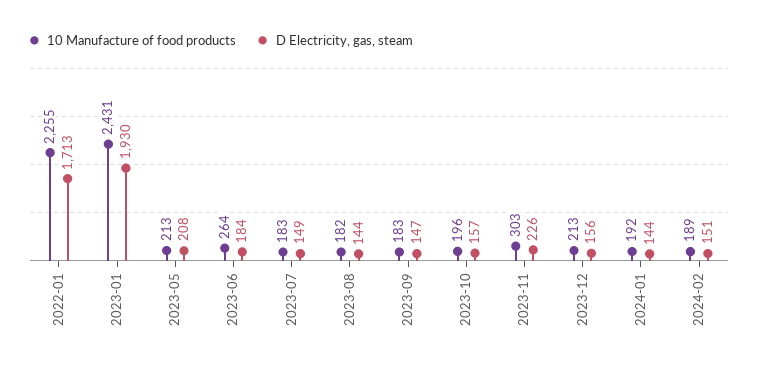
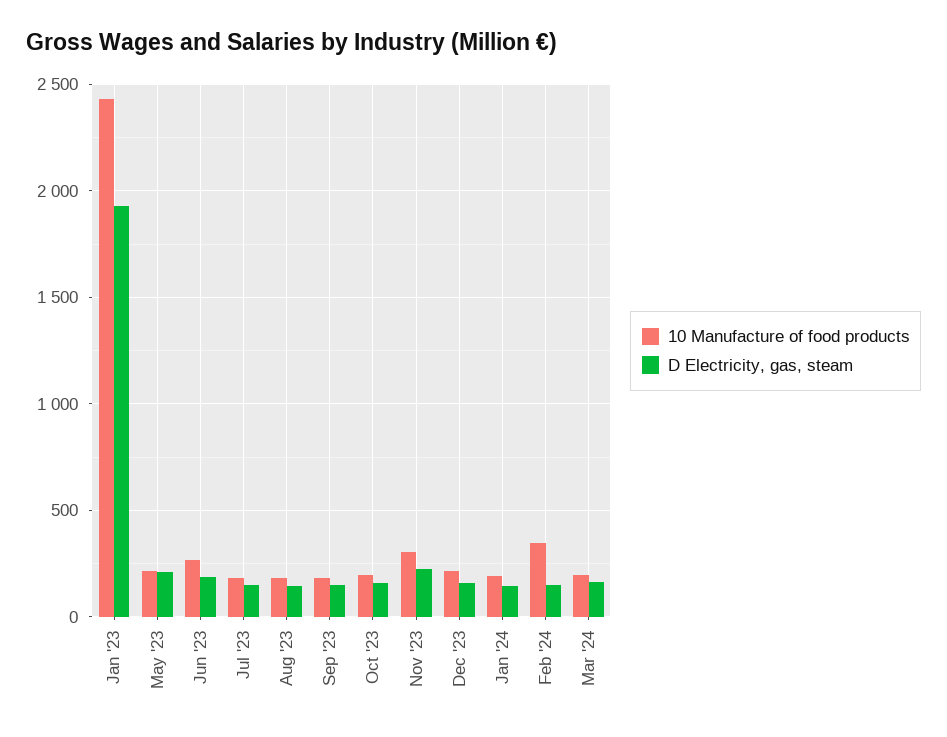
10 Manufacture of food products, 2022-01: 2255 -> none
D Electricity, gas, steam, 2022-01: 1713 -> none
10 Manufacture of food products, 2024-02: 189 -> 350
10 Manufacture of food products, Mar '24: none -> 200
D Electricity, gas, steam, Mar '24: none -> 150

